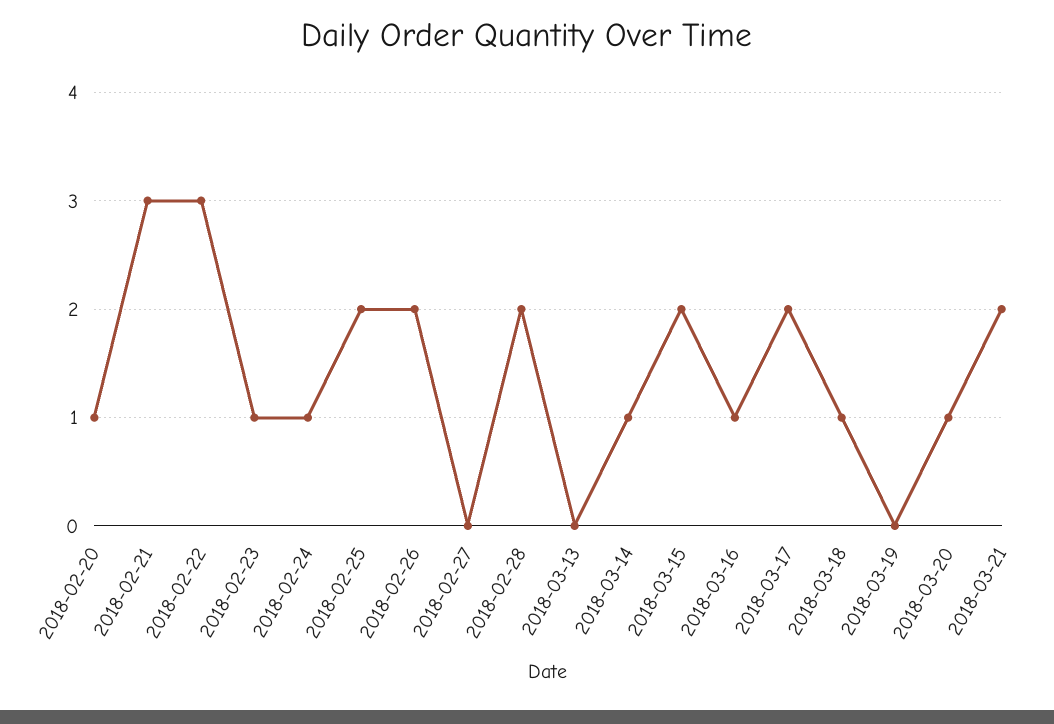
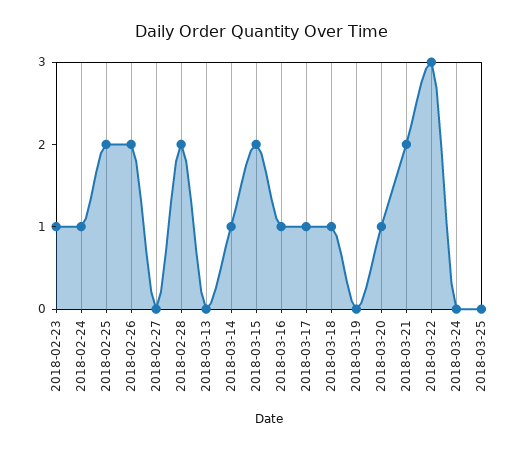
2018-02-20: 1 -> none
2018-02-21: 3 -> none
2018-02-22: 3 -> none
2018-03-17: 2 -> 1
2018-03-22: none -> 3
2018-03-24: none -> 0
2018-03-25: none -> 0

